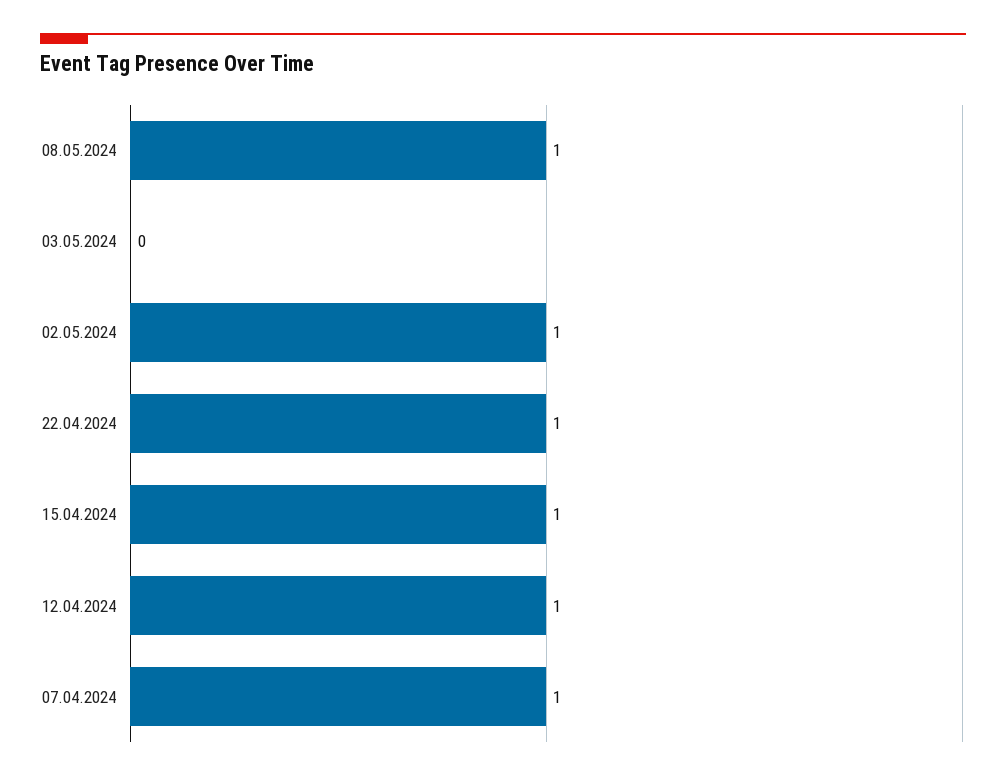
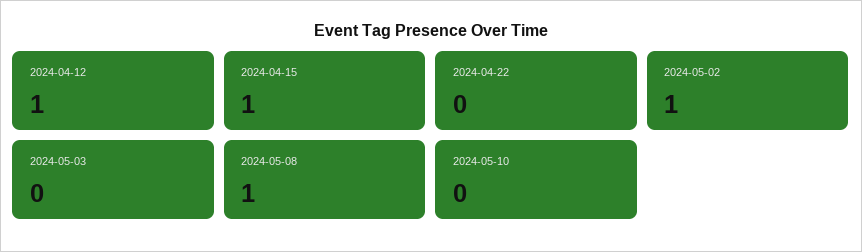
22.04.2024: 1 -> 0
07.04.2024: 1 -> none
2024-05-10: none -> 0

